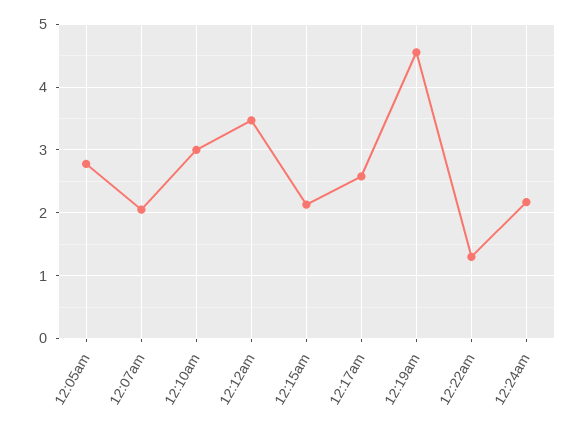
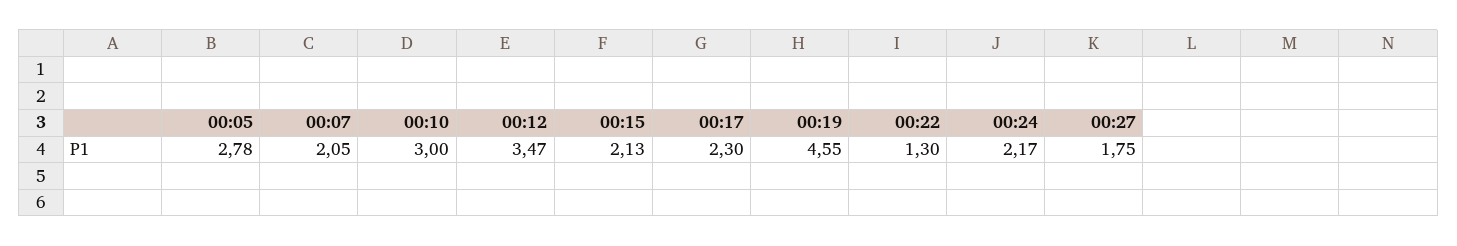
12:17am: 2.6 -> 2.3
00:27: none -> 1.75

